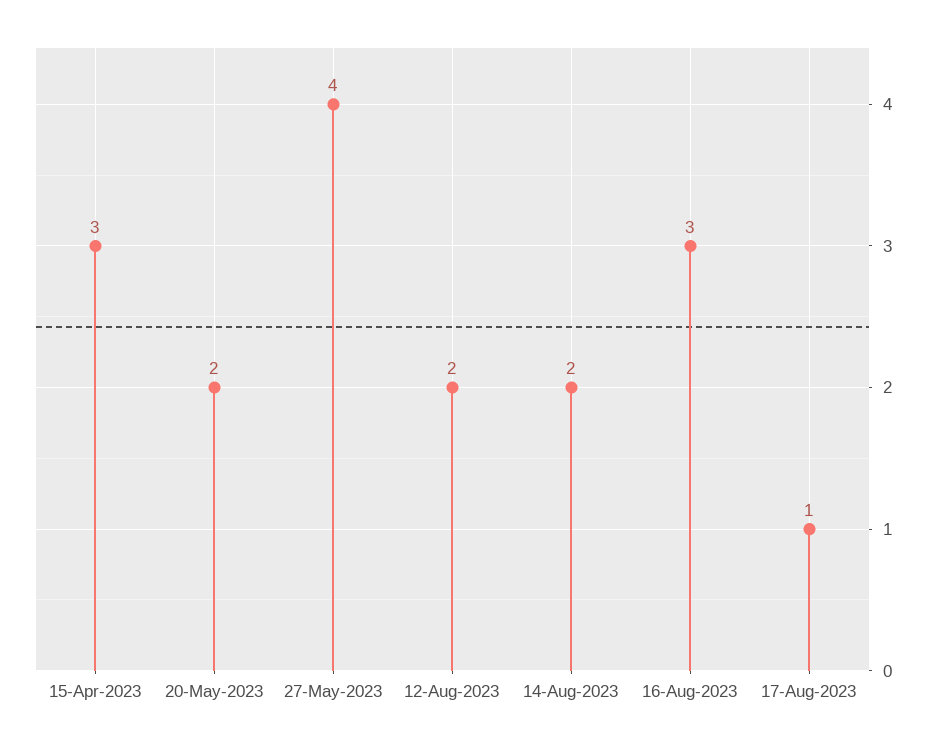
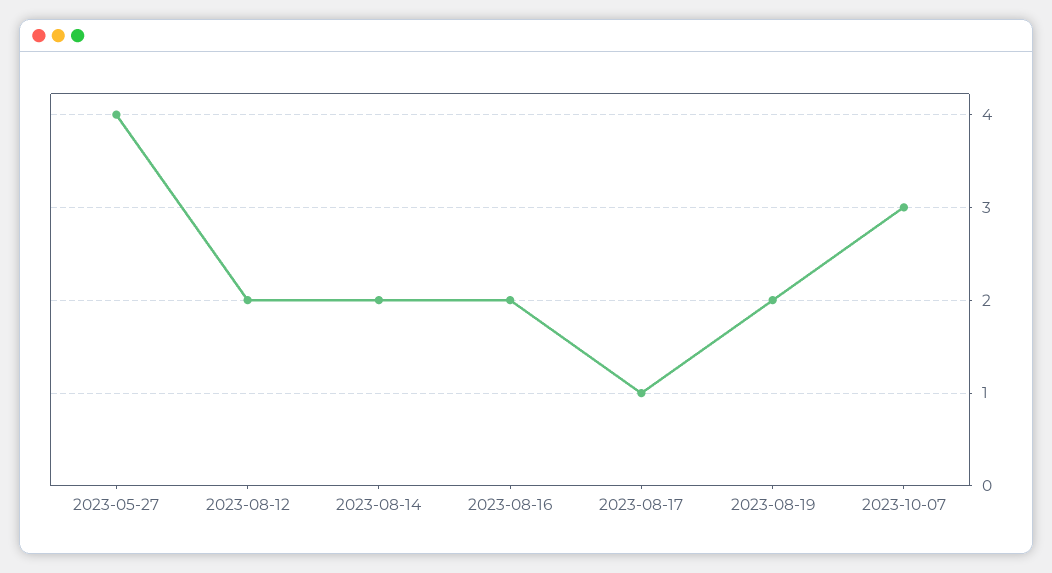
15-Apr-2023: 3 -> none
20-May-2023: 2 -> none
16-Aug-2023: 3 -> 2
2023-08-19: none -> 2
2023-10-07: none -> 3

